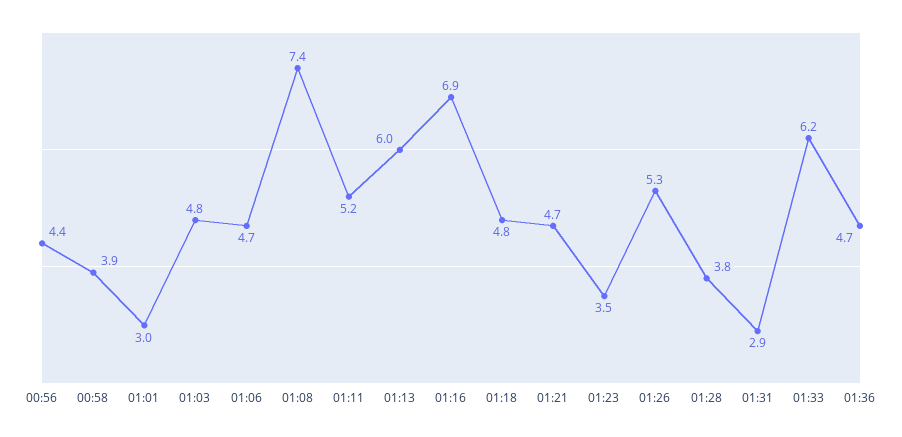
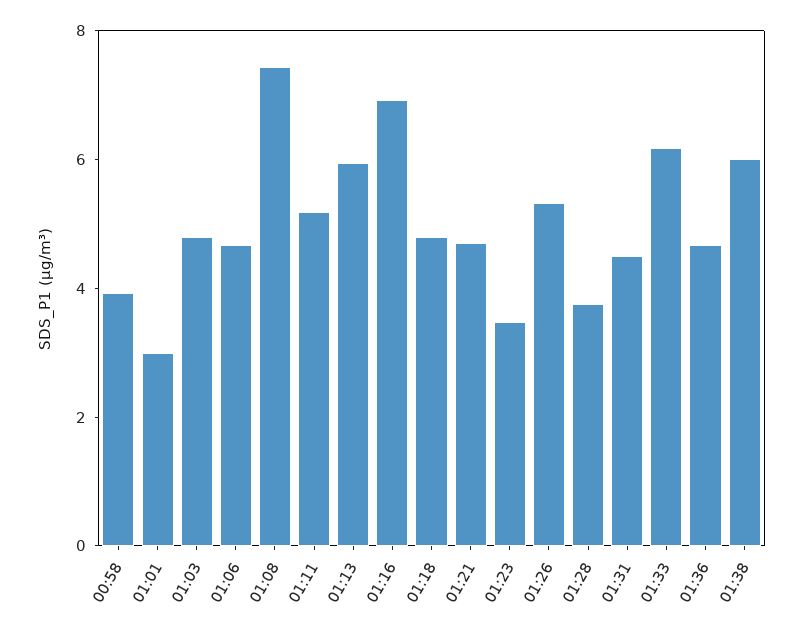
00:56: 4.4 -> none
01:31: 2.9 -> 4.5
01:38: none -> 6

